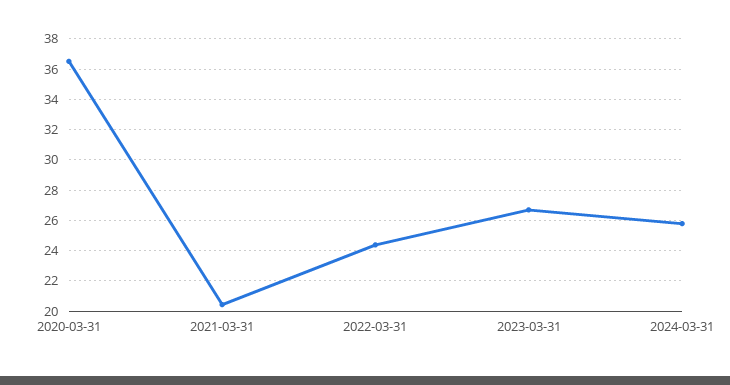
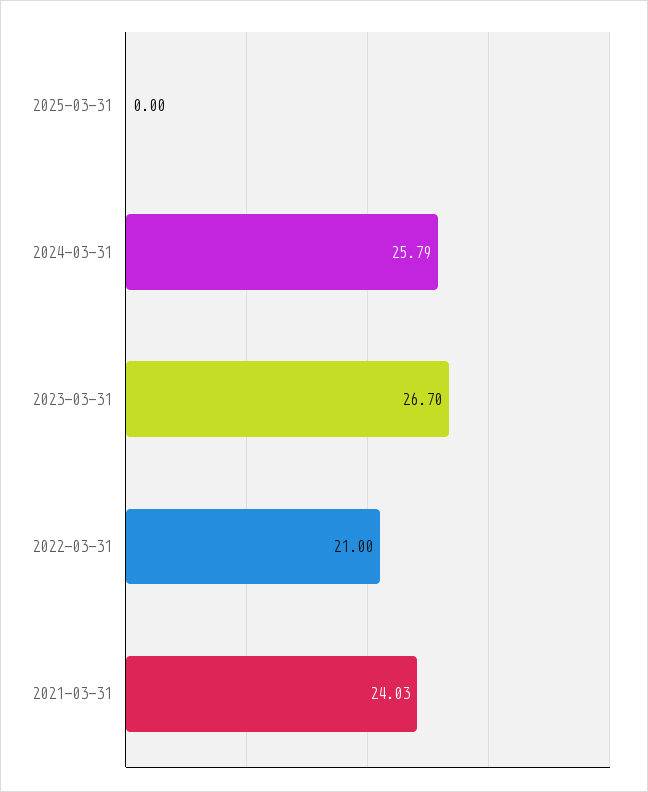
2020-03-31: 36.5 -> none
2021-03-31: 20.5 -> 24.03
2022-03-31: 24.5 -> 21
2025-03-31: none -> 0

